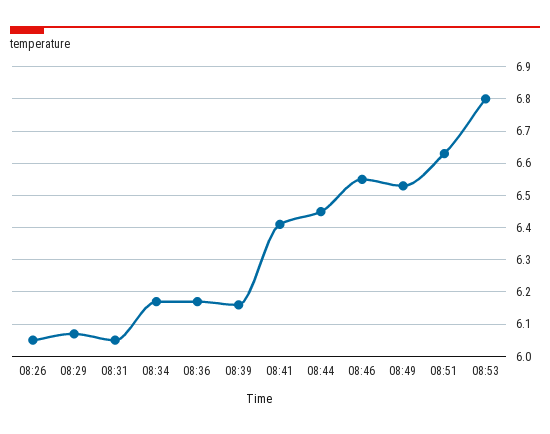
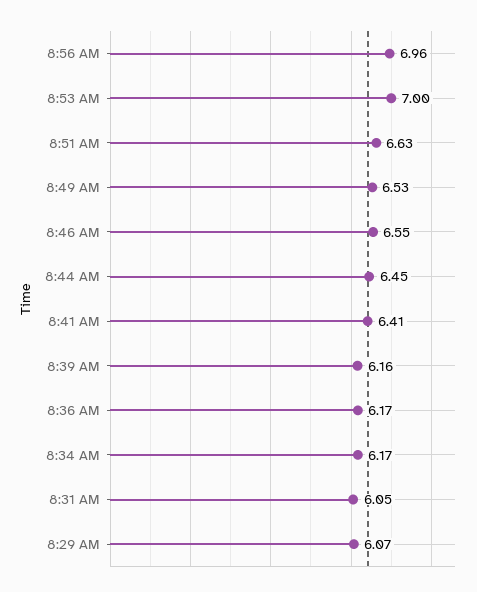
08:26: 6.05 -> none
08:53: 6.8 -> 7
8:56 AM: none -> 6.96

